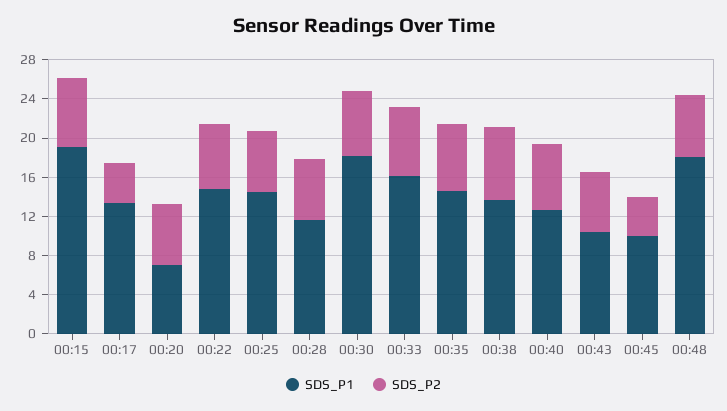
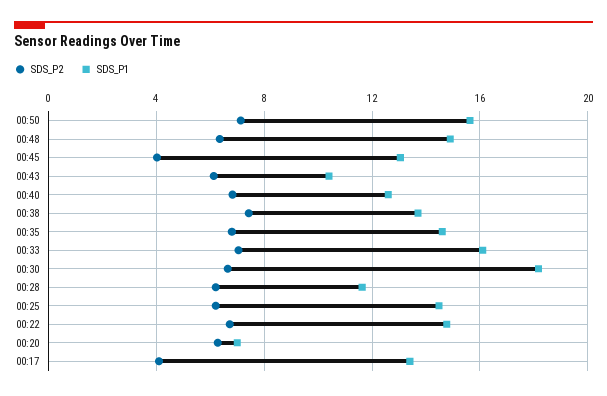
SDS_P1, 00:15: 19 -> none
SDS_P2, 00:15: 7 -> none
SDS_P1, 00:45: 10 -> 13
SDS_P1, 00:48: 18 -> 15
SDS_P2, 00:50: none -> 7
SDS_P1, 00:50: none -> 15.5

